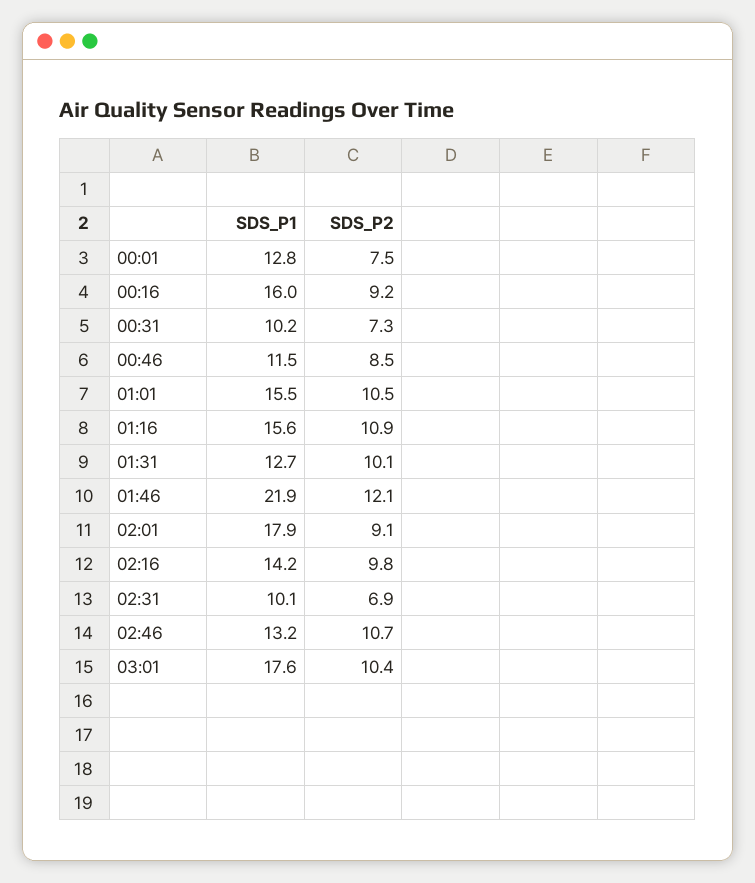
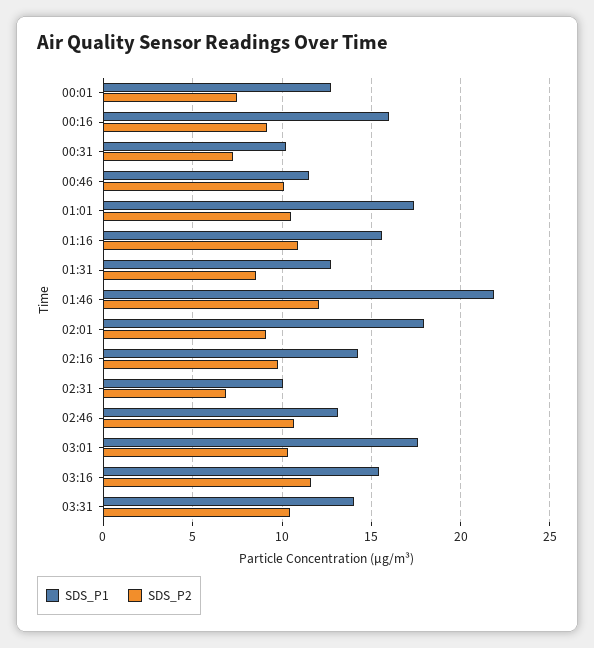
SDS_P2, 00:46: 8.5 -> 10
SDS_P1, 01:01: 15.5 -> 17.5
SDS_P2, 01:31: 10.1 -> 8.5
SDS_P1, 03:16: none -> 15.5
SDS_P2, 03:16: none -> 11.5
SDS_P1, 03:31: none -> 14
SDS_P2, 03:31: none -> 10.5

